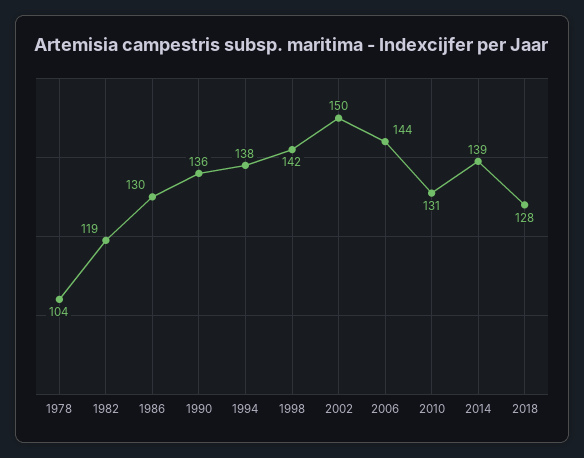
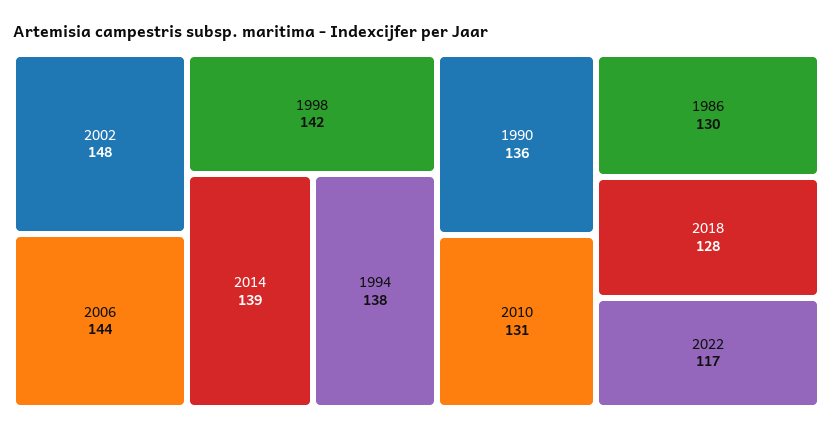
1978: 104 -> none
1982: 119 -> none
2002: 150 -> 148
2022: none -> 117

